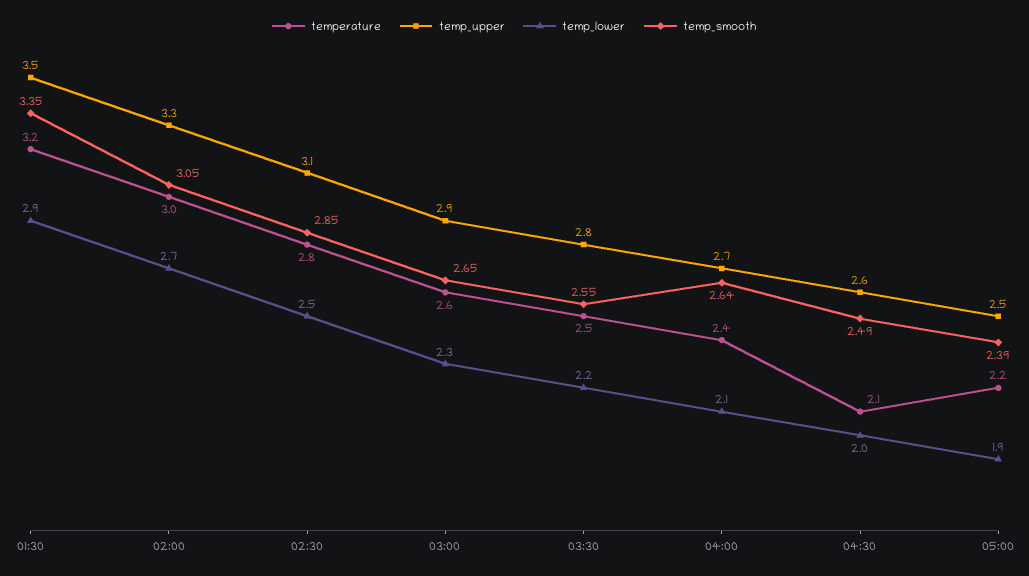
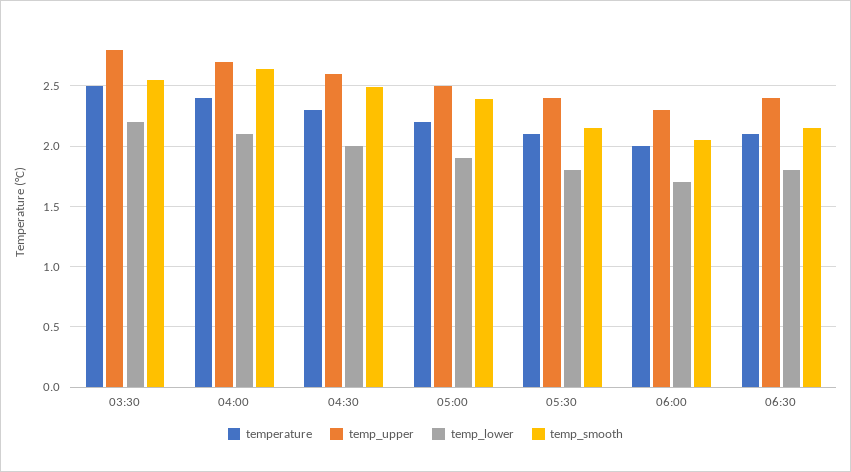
temperature, 01:30: 3.2 -> none
temp_upper, 01:30: 3.5 -> none
temp_lower, 01:30: 2.9 -> none
temp_smooth, 01:30: 3.35 -> none
temperature, 02:00: 3 -> none
temp_upper, 02:00: 3.3 -> none
temp_lower, 02:00: 2.7 -> none
temp_smooth, 02:00: 3.05 -> none
temperature, 02:30: 2.8 -> none
temp_upper, 02:30: 3.1 -> none
temp_lower, 02:30: 2.5 -> none
temp_smooth, 02:30: 2.85 -> none
temperature, 03:00: 2.6 -> none
temp_upper, 03:00: 2.9 -> none
temp_lower, 03:00: 2.3 -> none
temp_smooth, 03:00: 2.65 -> none
temperature, 04:30: 2.1 -> 2.3
temperature, 05:30: none -> 2.1
temp_upper, 05:30: none -> 2.4
temp_lower, 05:30: none -> 1.8
temp_smooth, 05:30: none -> 2.15
temperature, 06:00: none -> 2
temp_upper, 06:00: none -> 2.3
temp_lower, 06:00: none -> 1.7
temp_smooth, 06:00: none -> 2.05
temperature, 06:30: none -> 2.1
temp_upper, 06:30: none -> 2.4
temp_lower, 06:30: none -> 1.8
temp_smooth, 06:30: none -> 2.15

